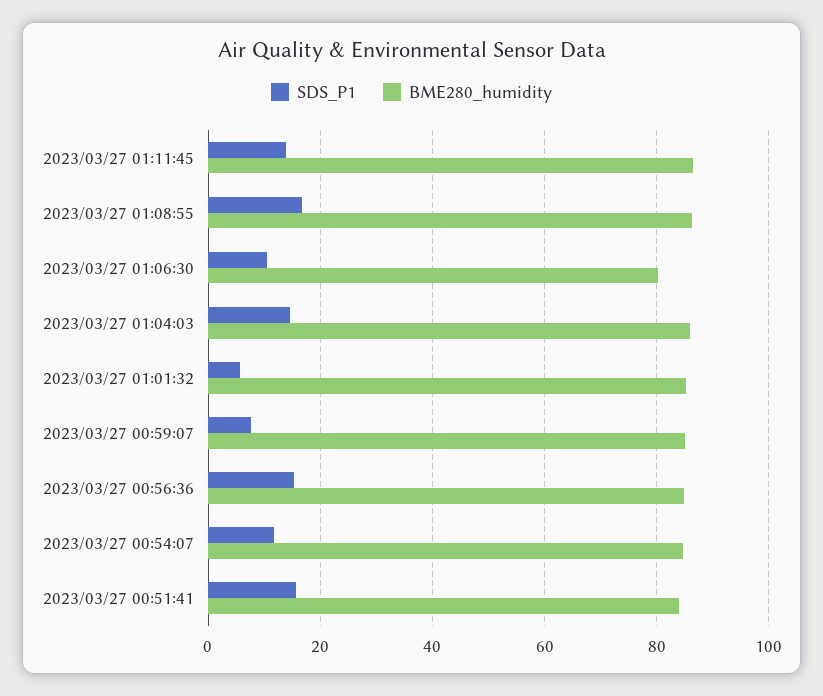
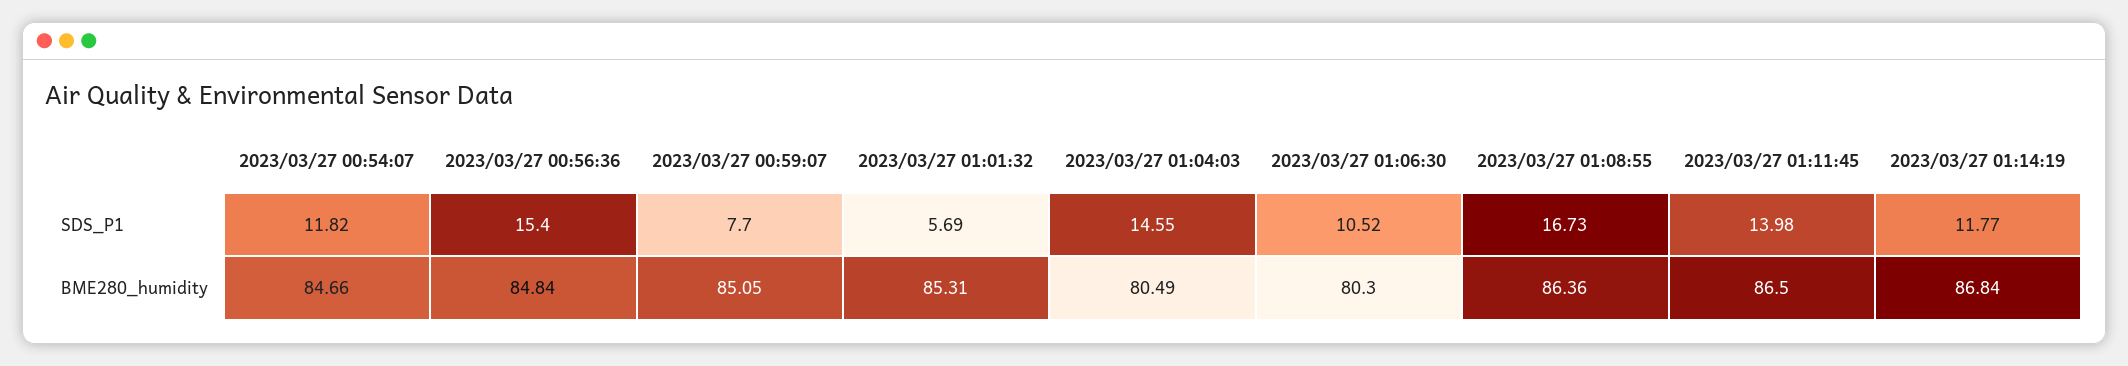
BME280_humidity, 2023/03/27 01:04:03: 86 -> 80.49
SDS_P1, 2023/03/27 00:51:41: 16 -> none
BME280_humidity, 2023/03/27 00:51:41: 84 -> none
SDS_P1, 2023/03/27 01:14:19: none -> 11.77
BME280_humidity, 2023/03/27 01:14:19: none -> 86.84

